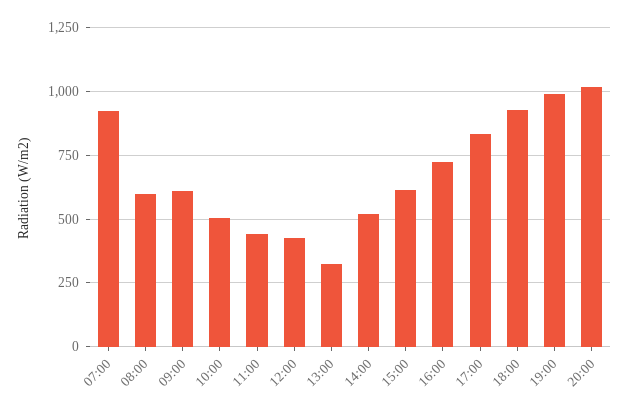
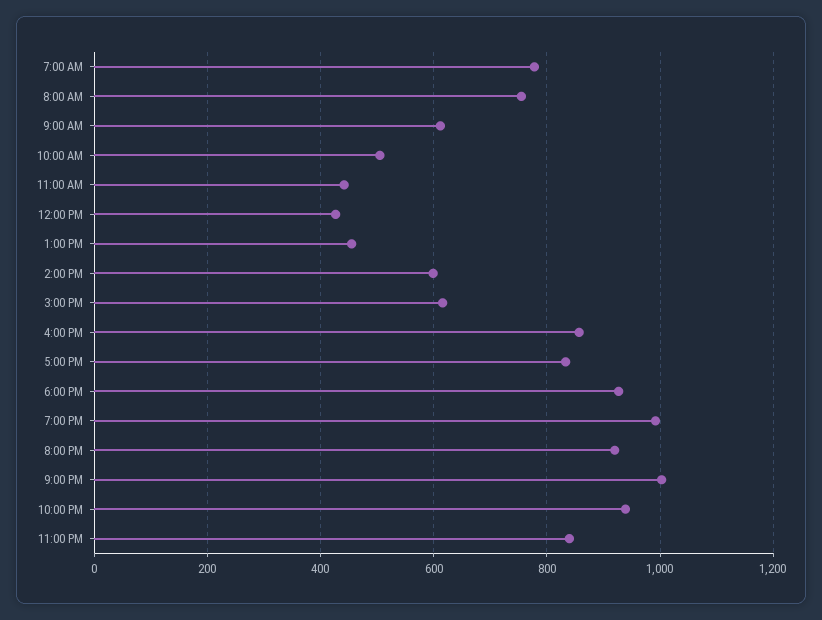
07:00: 925 -> 780
08:00: 600 -> 760
13:00: 325 -> 460
14:00: 525 -> 600
16:00: 725 -> 860
20:00: 1025 -> 920
9:00 PM: none -> 1000
10:00 PM: none -> 940
11:00 PM: none -> 840

